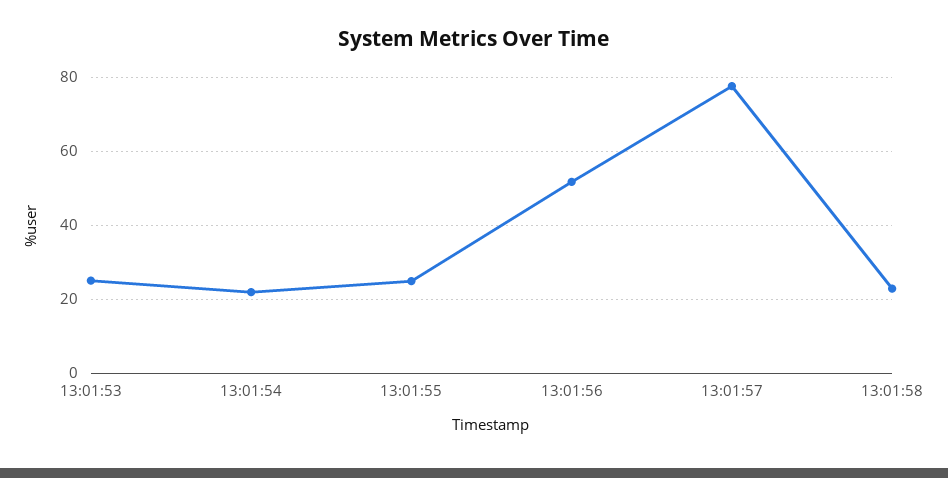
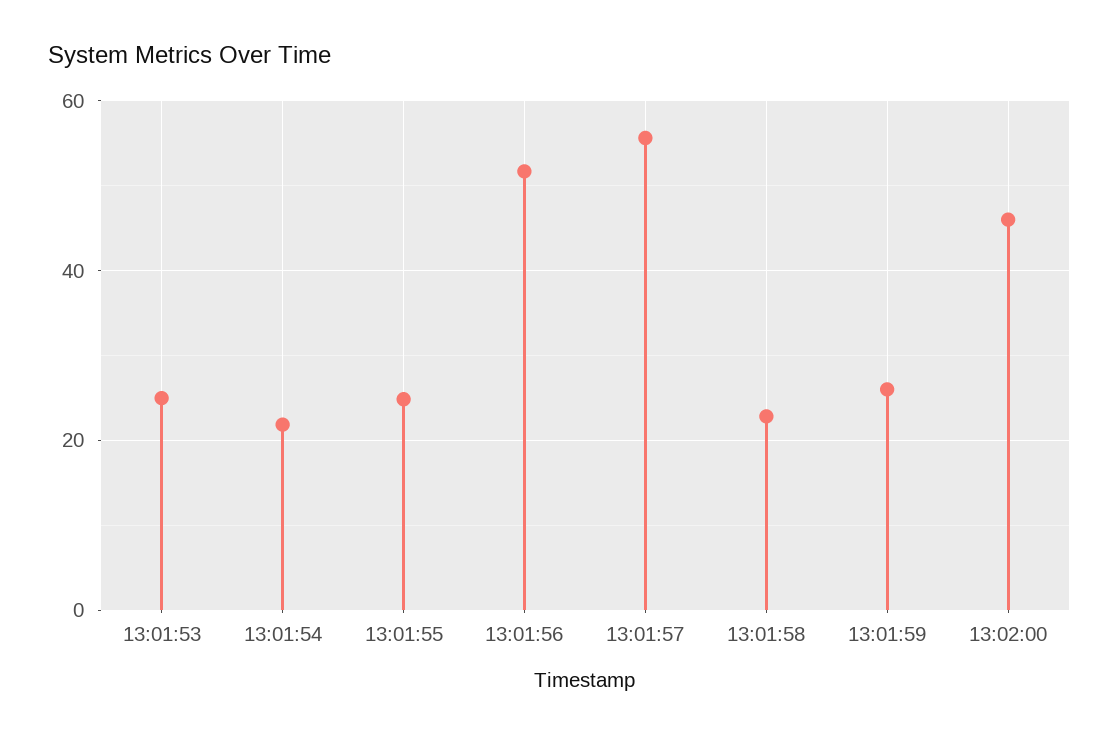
13:01:57: 78 -> 56
13:01:59: none -> 26
13:02:00: none -> 46

